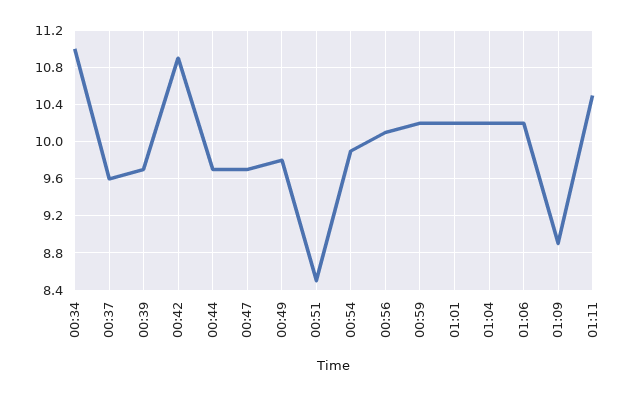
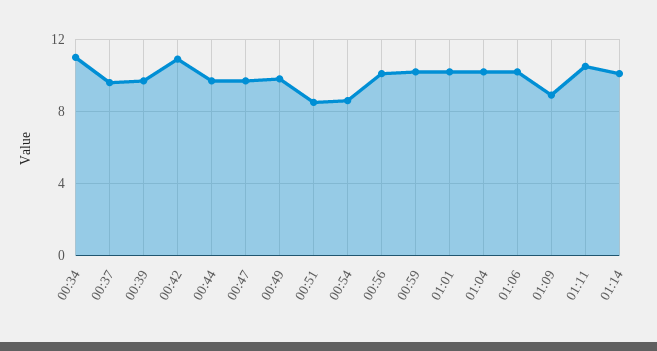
00:54: 9.9 -> 8.5
01:14: none -> 10

